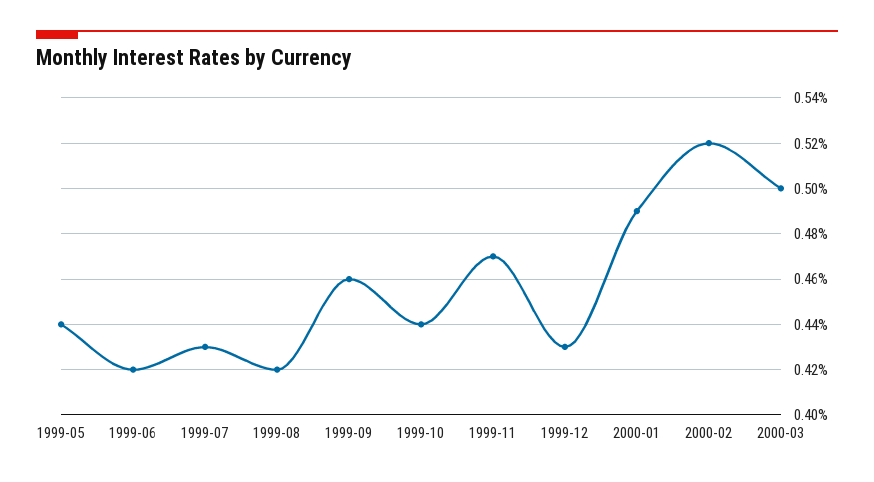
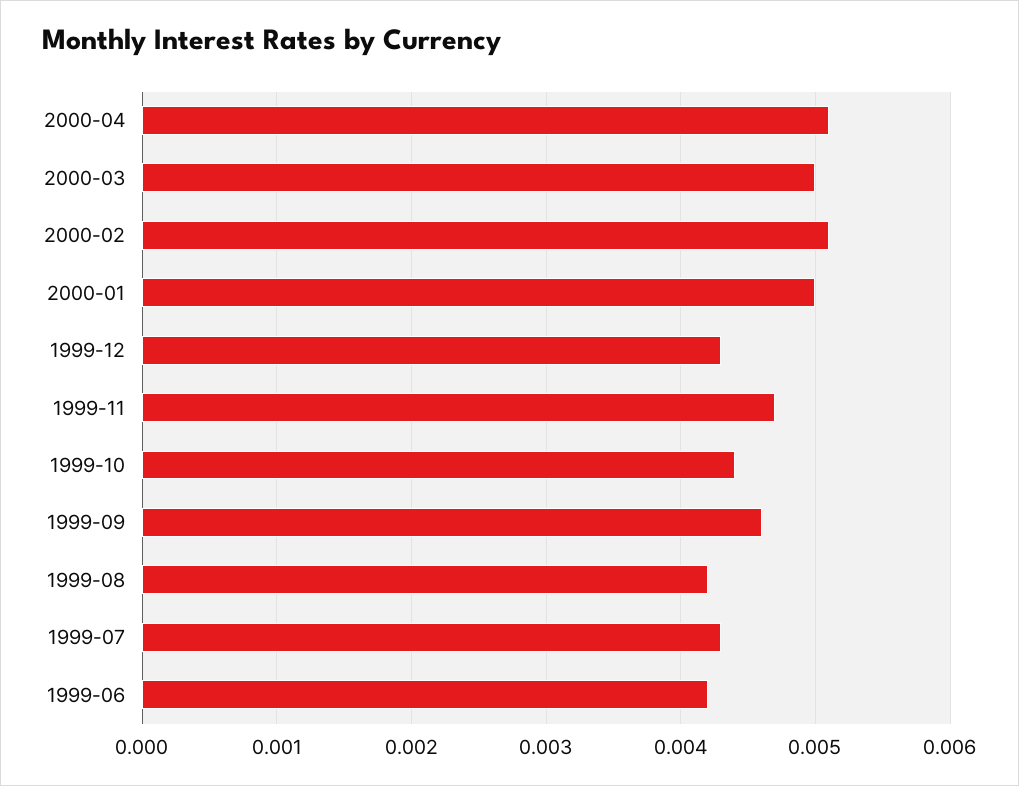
1999-05: 0.0044 -> none
2000-01: 0.0049 -> 0.005
2000-02: 0.0052 -> 0.0051
2000-04: none -> 0.0051

